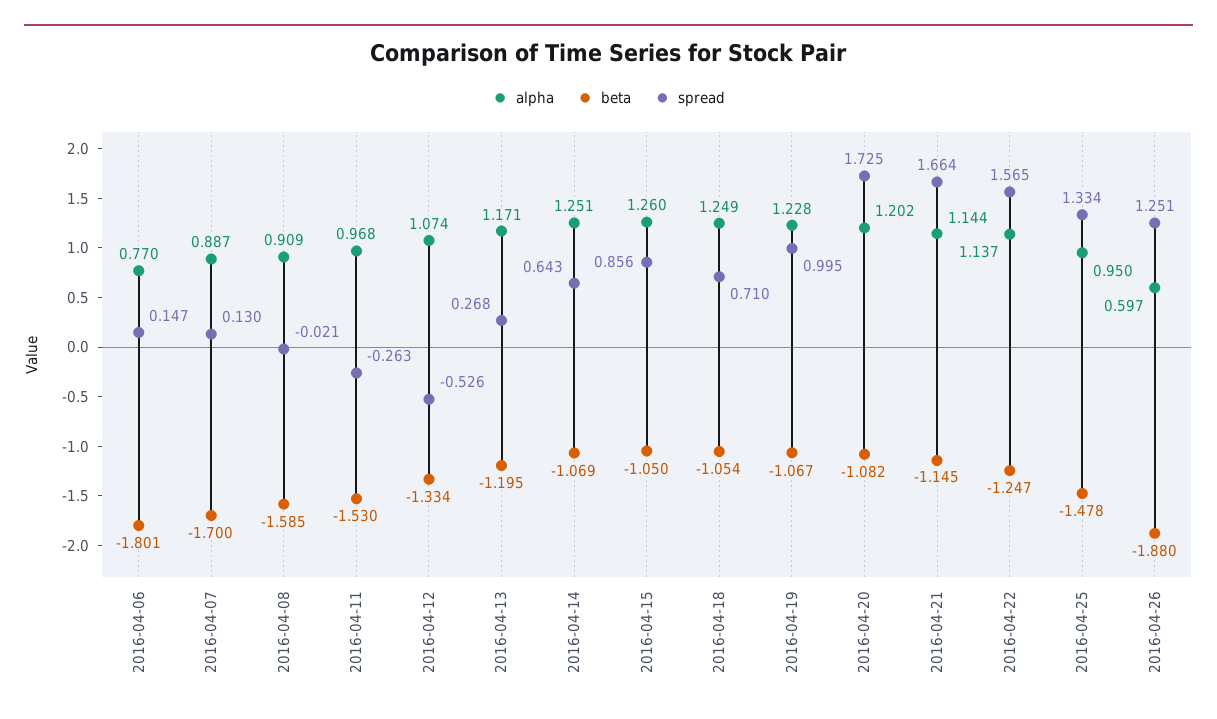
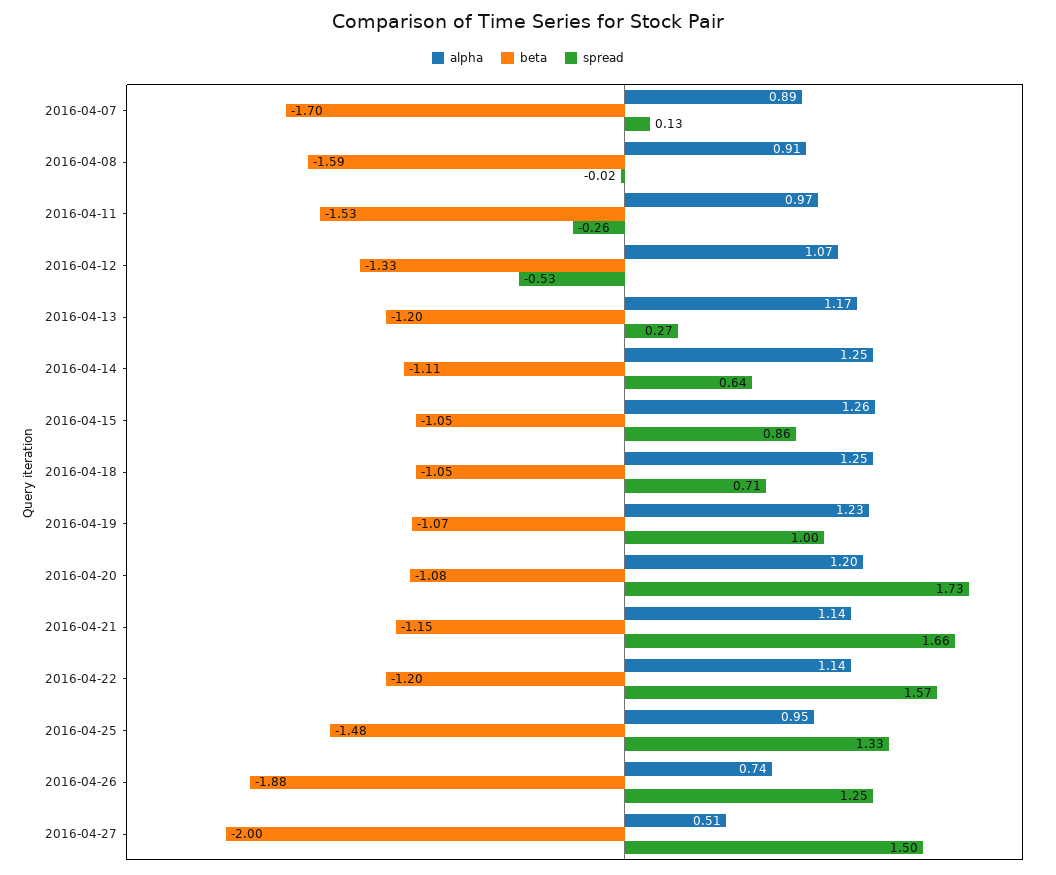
alpha, 2016-04-06: 0.77 -> none
beta, 2016-04-06: -1.801 -> none
spread, 2016-04-06: 0.147 -> none
beta, 2016-04-14: -1.069 -> -1.11
beta, 2016-04-22: -1.247 -> -1.2
alpha, 2016-04-26: 0.597 -> 0.74
alpha, 2016-04-27: none -> 0.51
beta, 2016-04-27: none -> -2
spread, 2016-04-27: none -> 1.5

